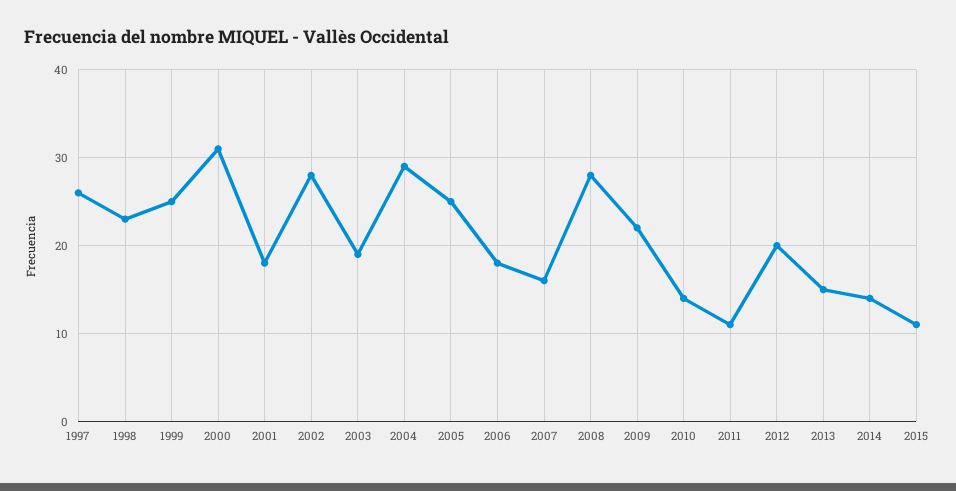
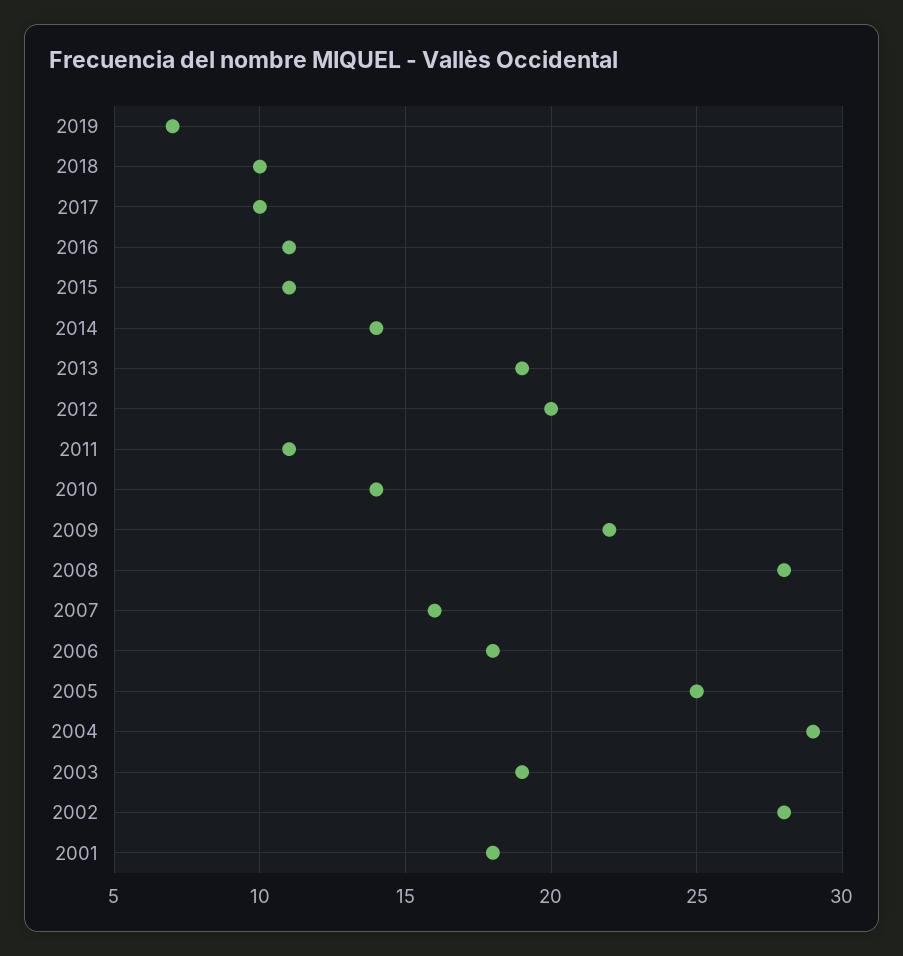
1997: 26 -> none
1998: 23 -> none
1999: 25 -> none
2000: 31 -> none
2013: 15 -> 19
2019: none -> 7
2018: none -> 10
2017: none -> 10
2016: none -> 11

